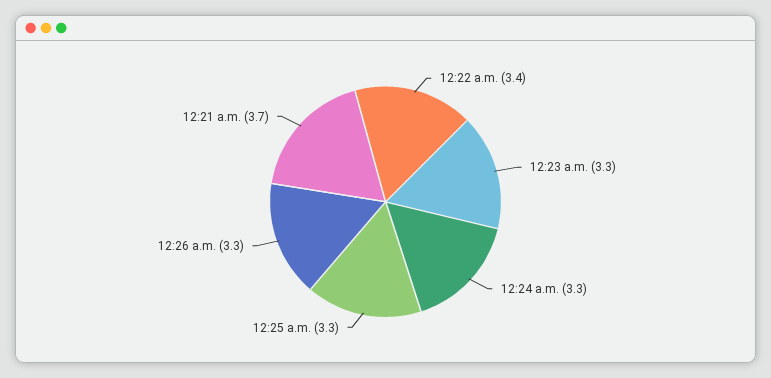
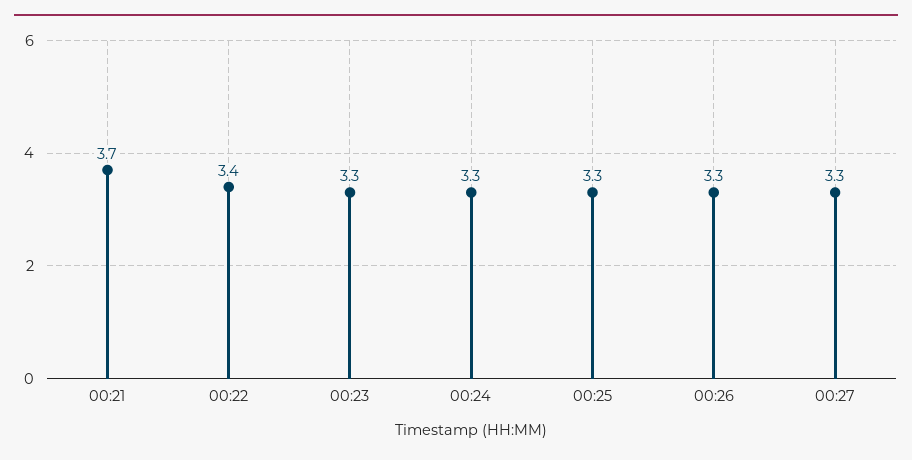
00:27: none -> 3.3

